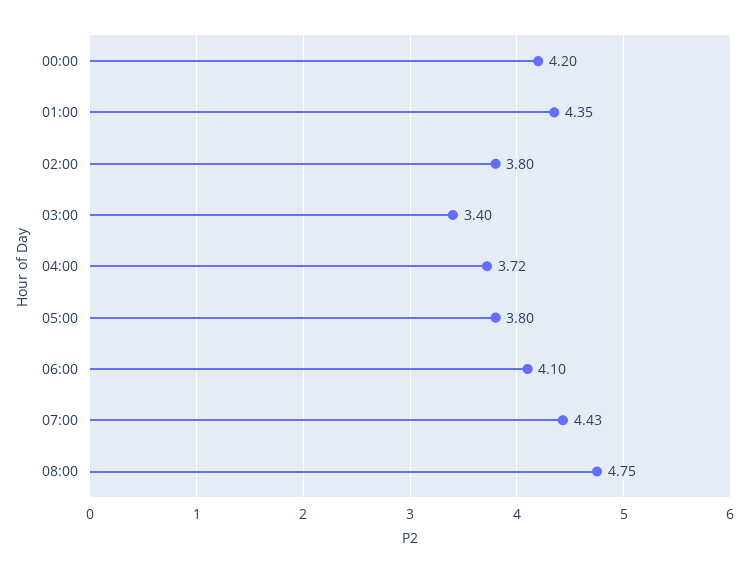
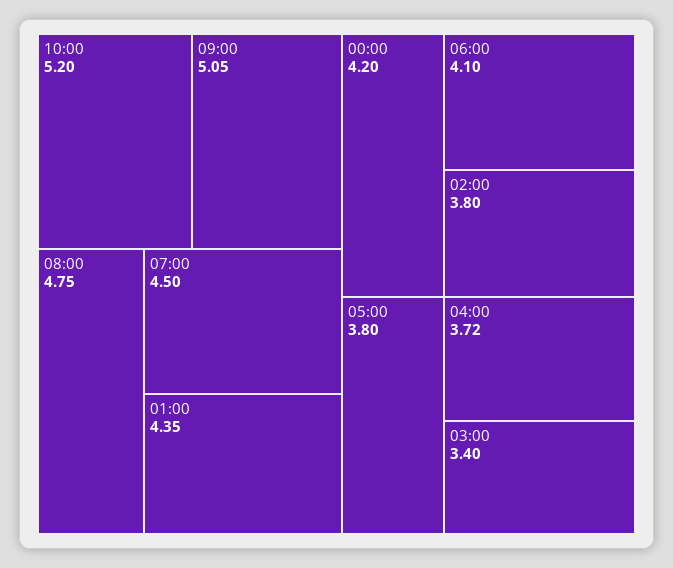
07:00: 4.43 -> 4.5
10:00: none -> 5.2
09:00: none -> 5.05

